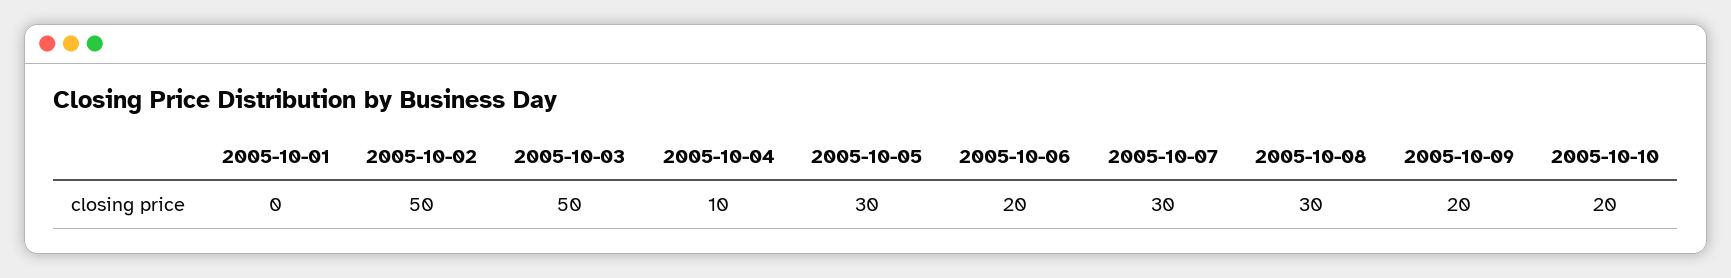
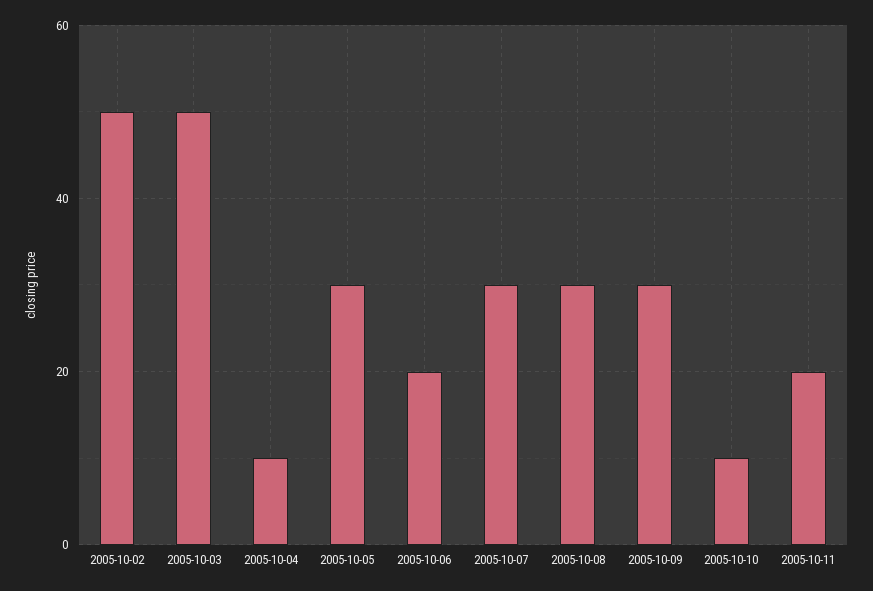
2005-10-01: 0 -> none
2005-10-09: 20 -> 30
2005-10-10: 20 -> 10
2005-10-11: none -> 20

